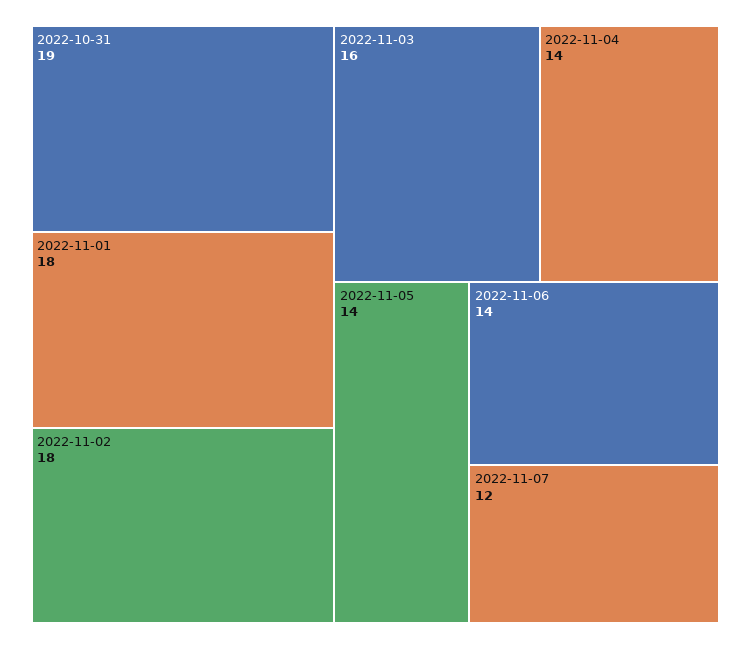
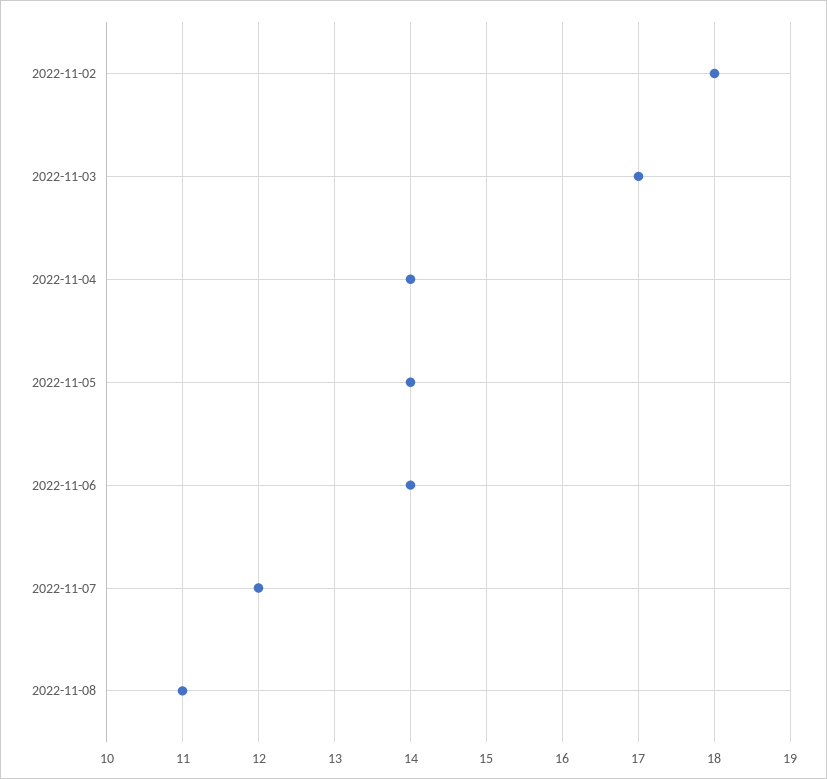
2022-10-31: 19 -> none
2022-11-01: 18 -> none
2022-11-03: 16 -> 17
2022-11-08: none -> 11

